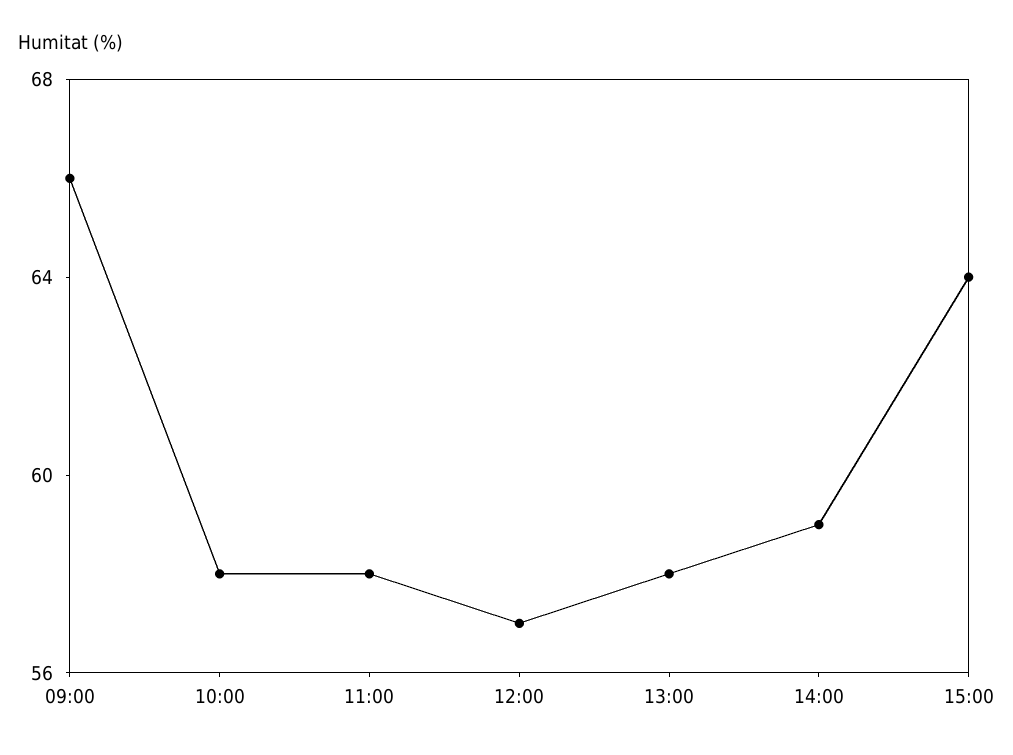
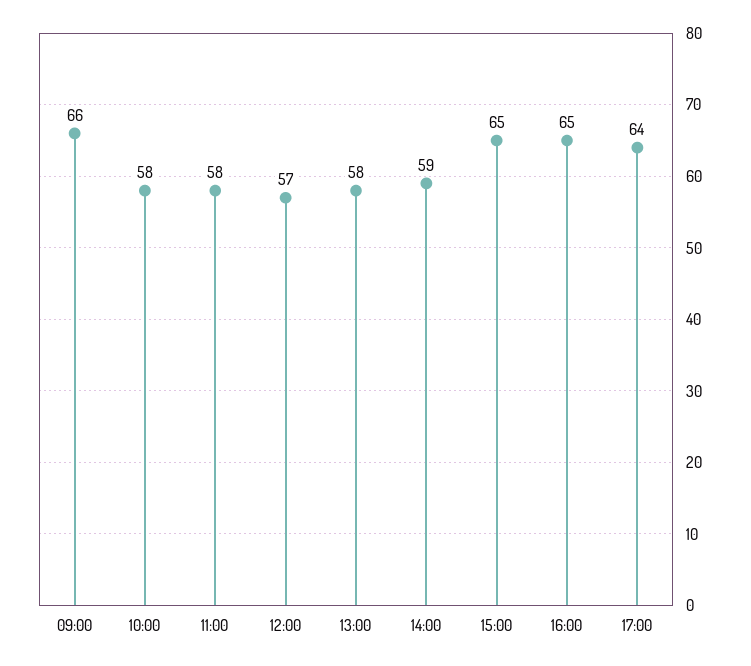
15:00: 64 -> 65
16:00: none -> 65
17:00: none -> 64

